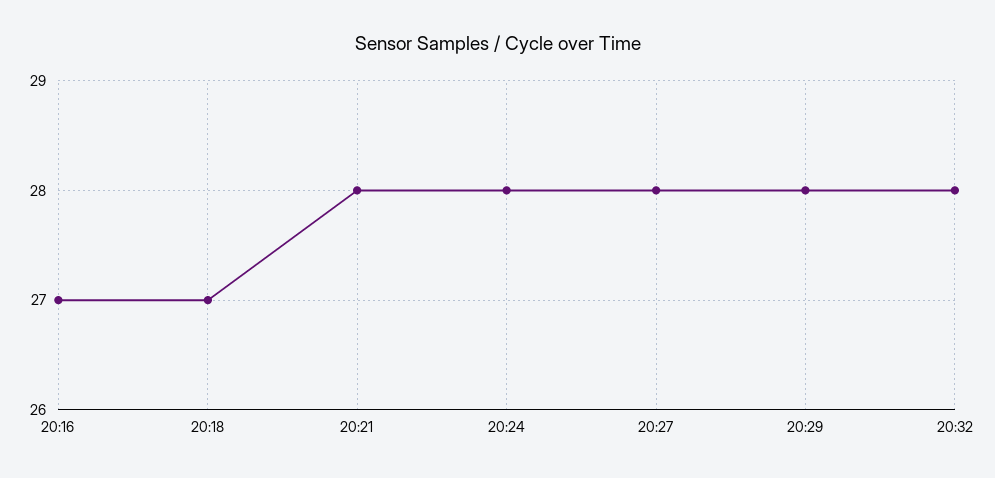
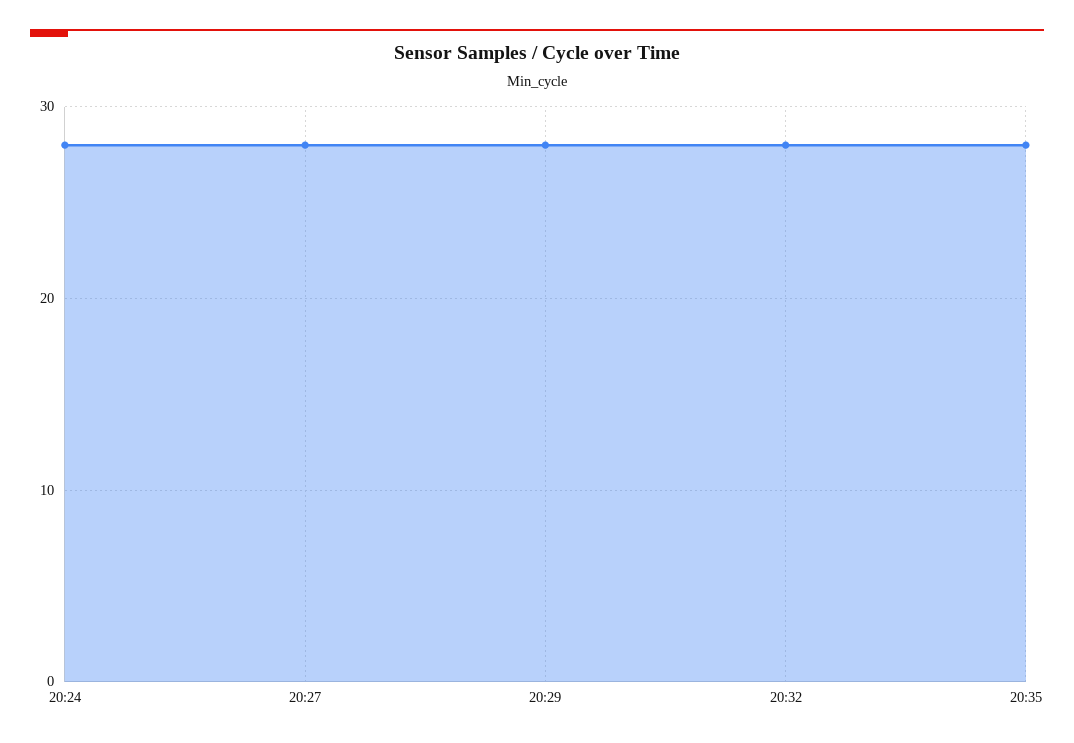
20:16: 27 -> none
20:18: 27 -> none
20:21: 28 -> none
20:35: none -> 28

